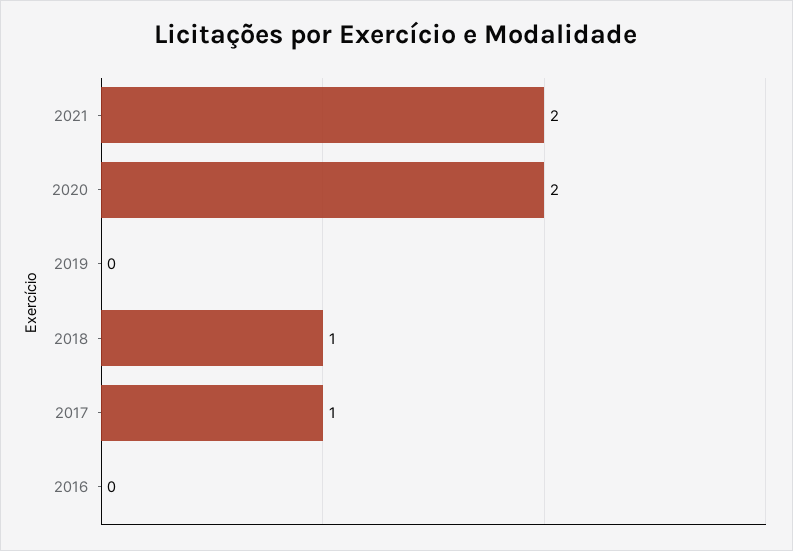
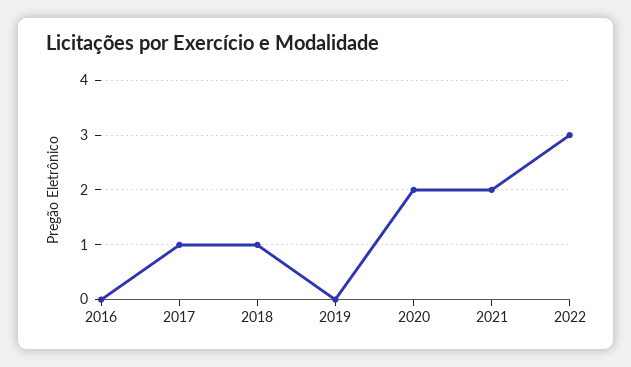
2022: none -> 3

